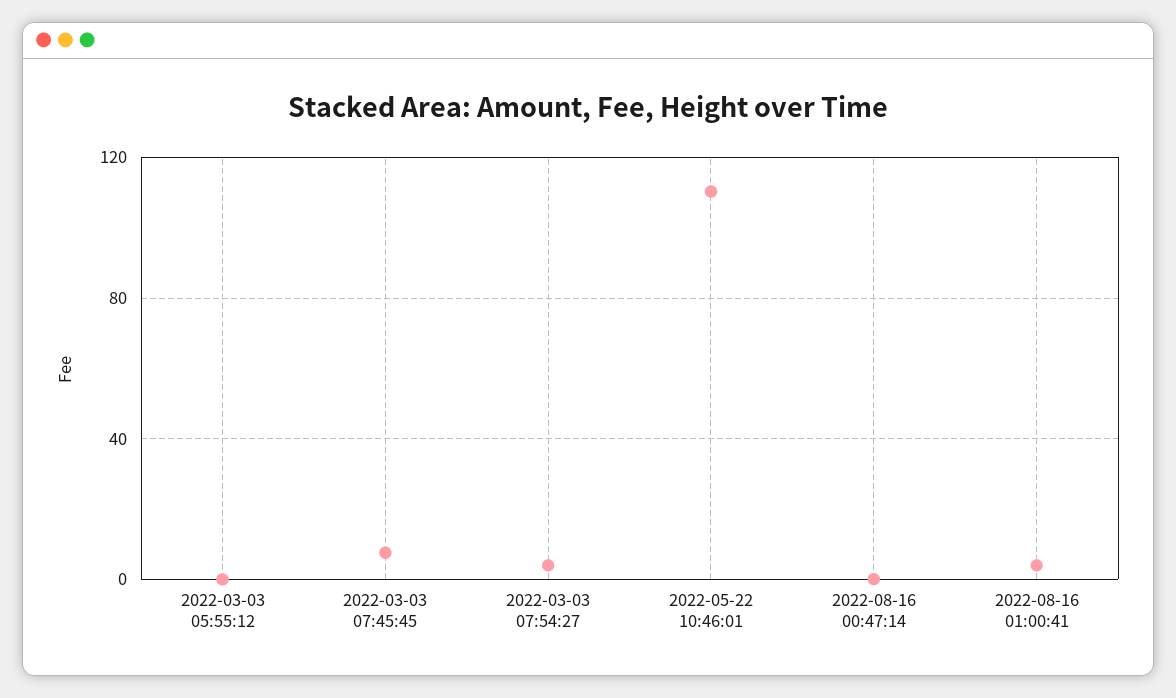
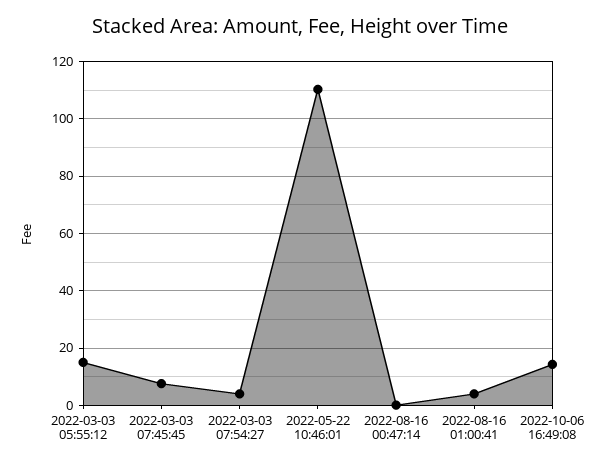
2022-03-03 05:55:12: 0 -> 15
2022-10-06 16:49:08: none -> 15

